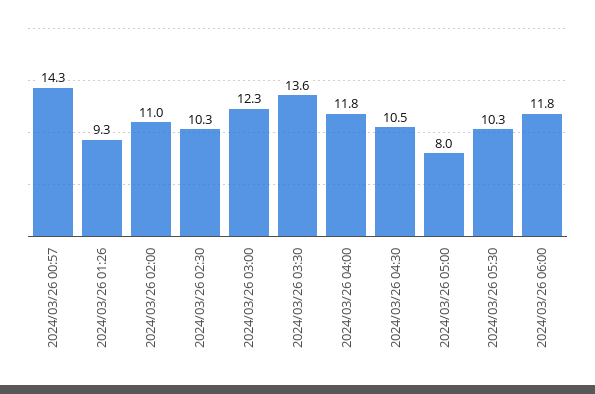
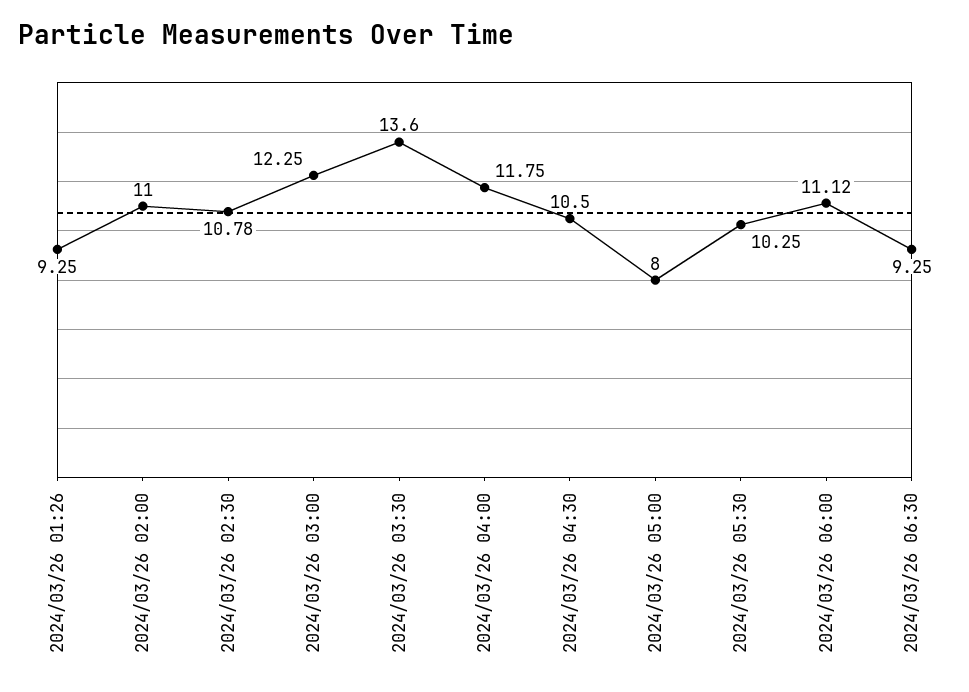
2024/03/26 00:57: 14.3 -> none
2024/03/26 02:30: 10.3 -> 10.78
2024/03/26 06:00: 11.8 -> 11.12
2024/03/26 06:30: none -> 9.25

